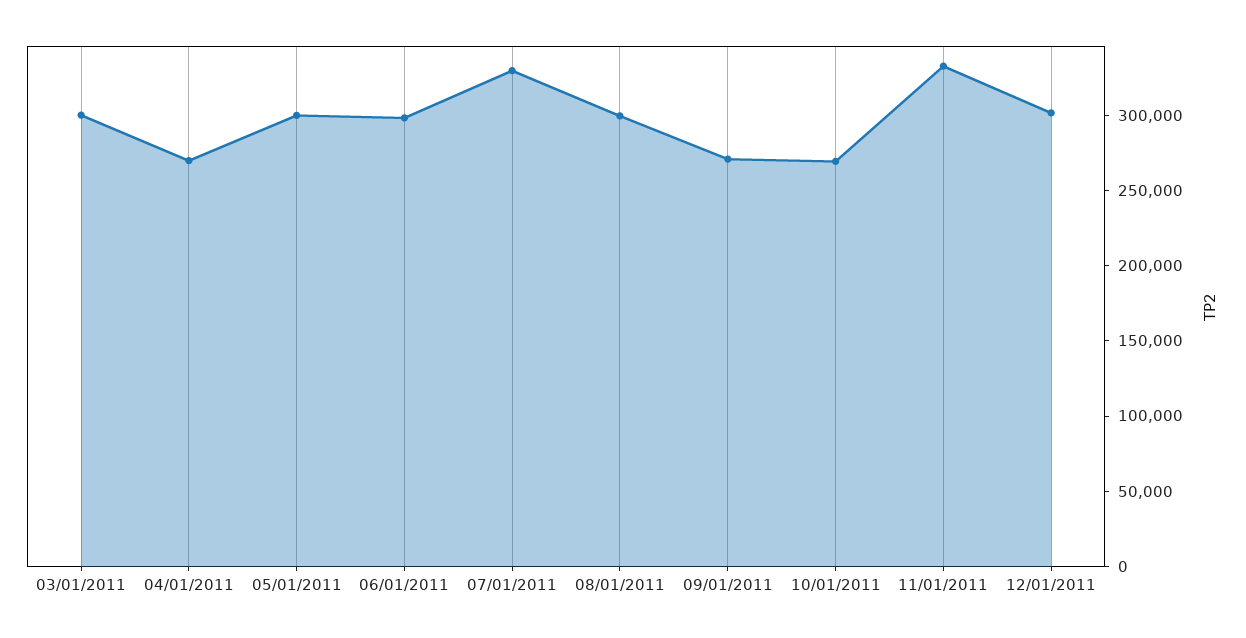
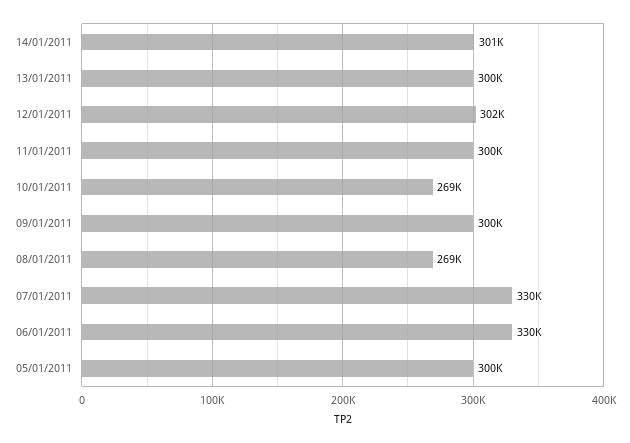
03/01/2011: 300000 -> none
04/01/2011: 270000 -> none
06/01/2011: 300000 -> 330000
08/01/2011: 300000 -> 269000
09/01/2011: 270000 -> 300000
11/01/2011: 330000 -> 300000
14/01/2011: none -> 301000
13/01/2011: none -> 300000

